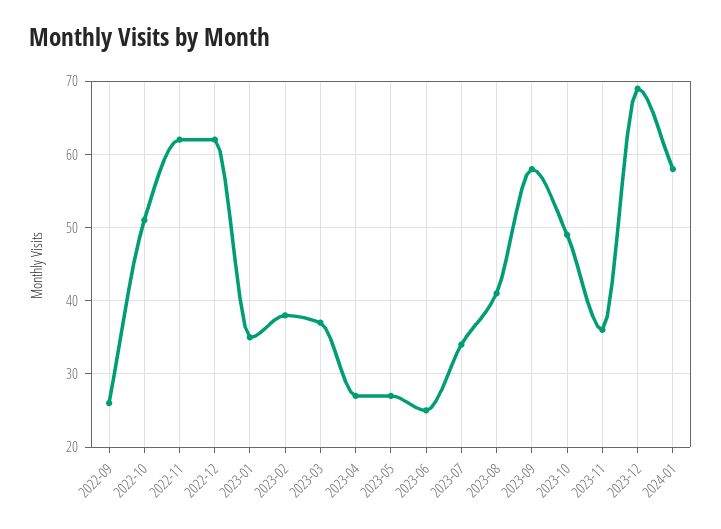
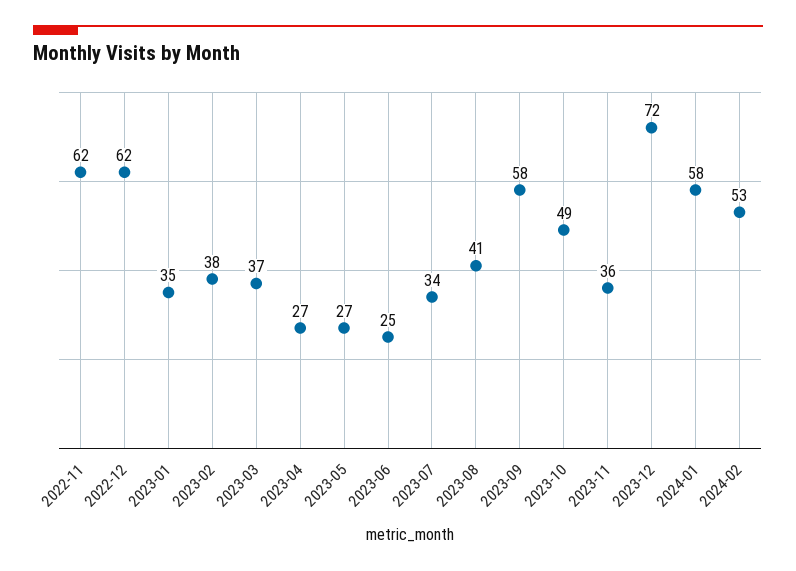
2022-09: 26 -> none
2022-10: 51 -> none
2023-12: 69 -> 72
2024-02: none -> 53

